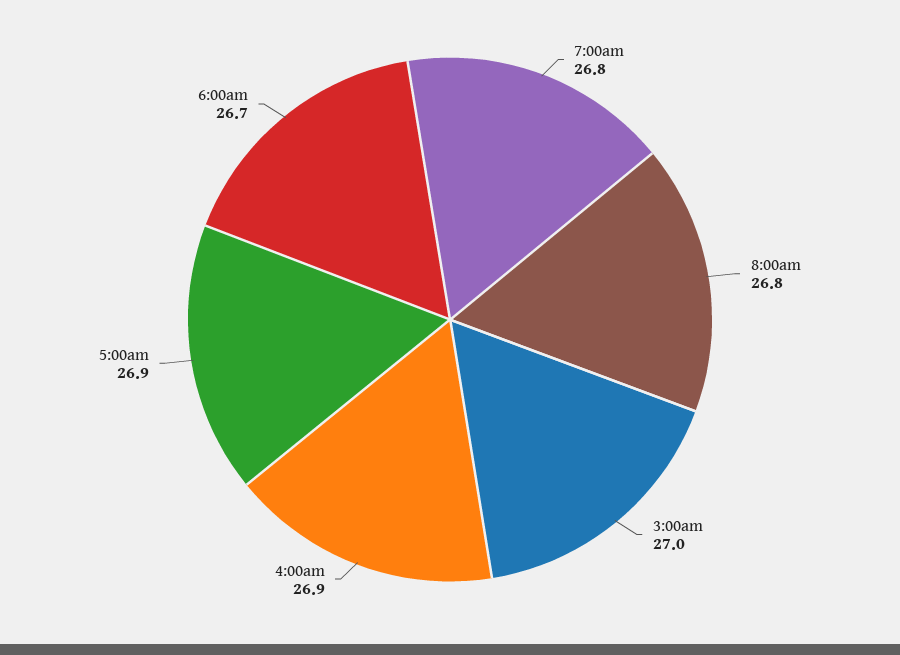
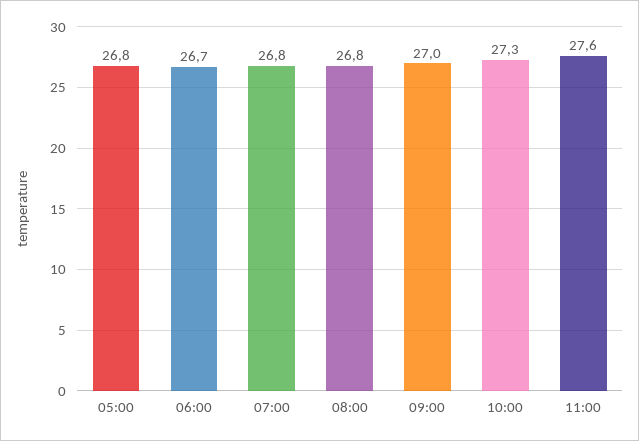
3:00am: 27 -> none
4:00am: 26.9 -> none
5:00am: 26.9 -> 26.8
09:00: none -> 27
10:00: none -> 27.3
11:00: none -> 27.6

